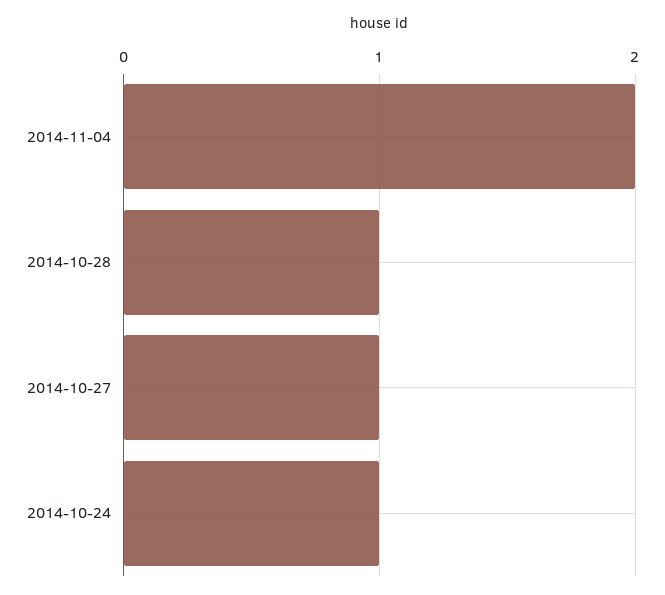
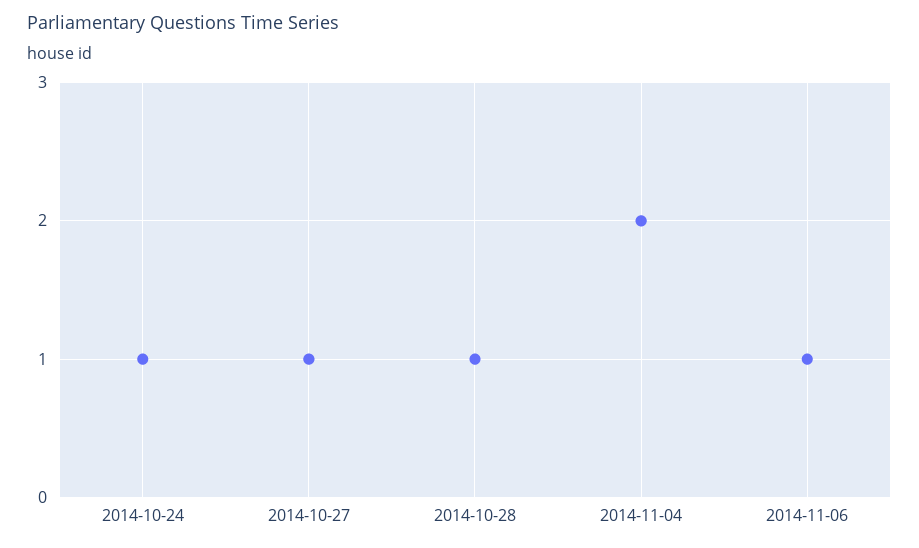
2014-11-06: none -> 1

